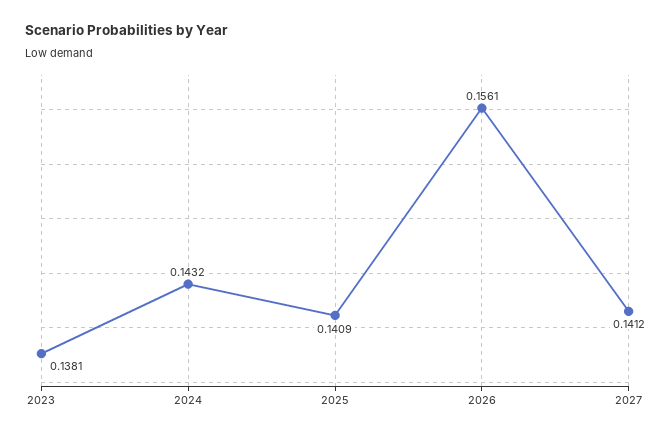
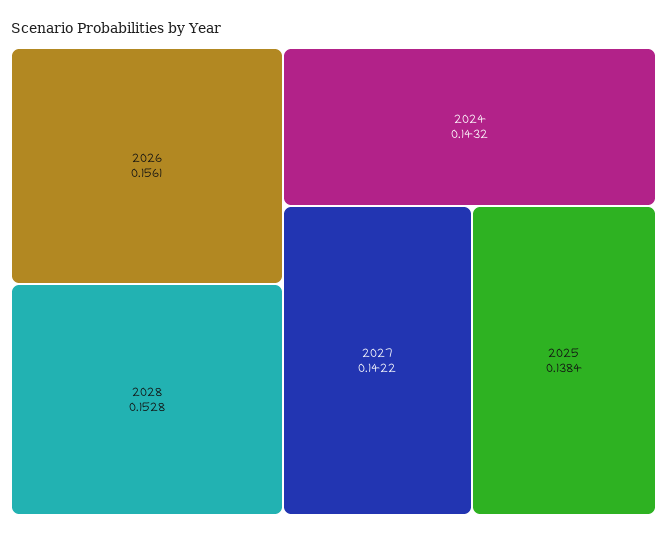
2023: 0.1381 -> none
2025: 0.1409 -> 0.1384
2027: 0.1412 -> 0.1422
2028: none -> 0.1528

